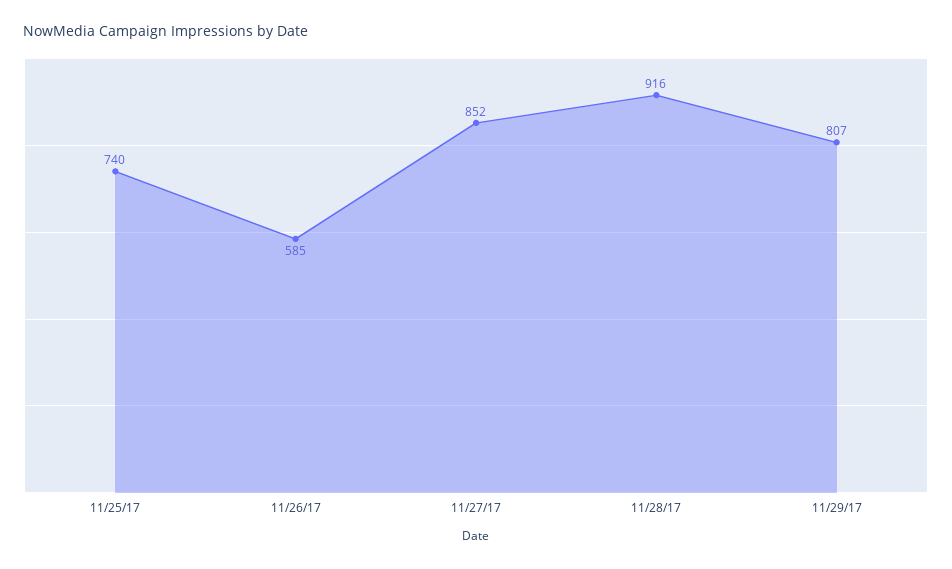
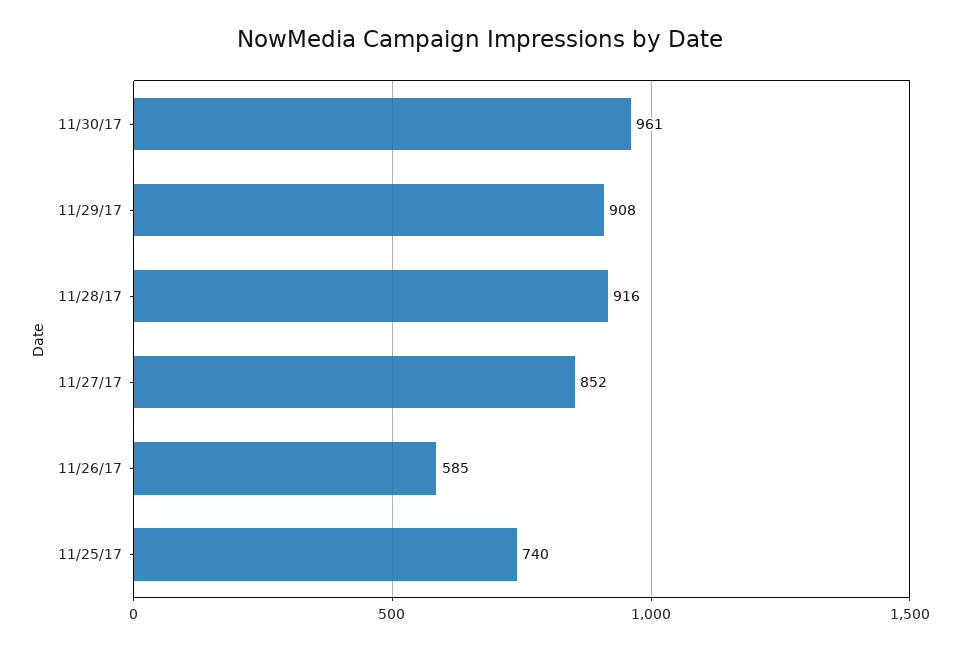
11/29/17: 807 -> 908
11/30/17: none -> 961

